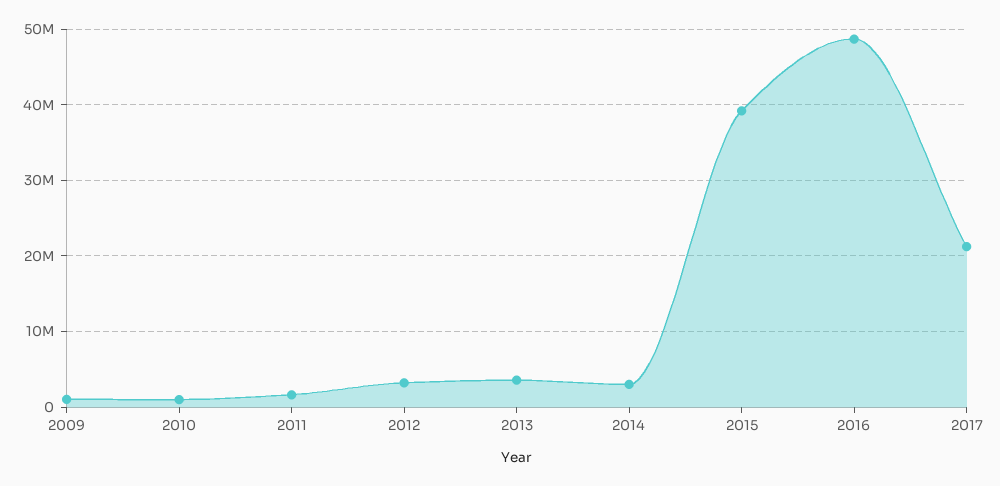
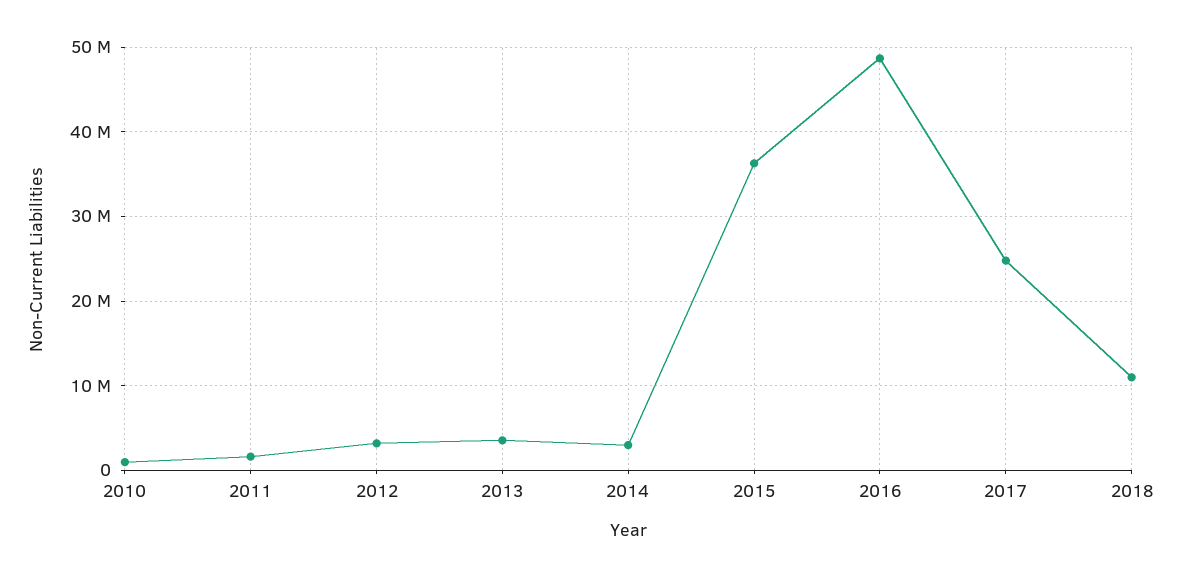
2009: 1000000 -> none
2015: 39000000 -> 36000000
2017: 21000000 -> 25000000
2018: none -> 11000000

